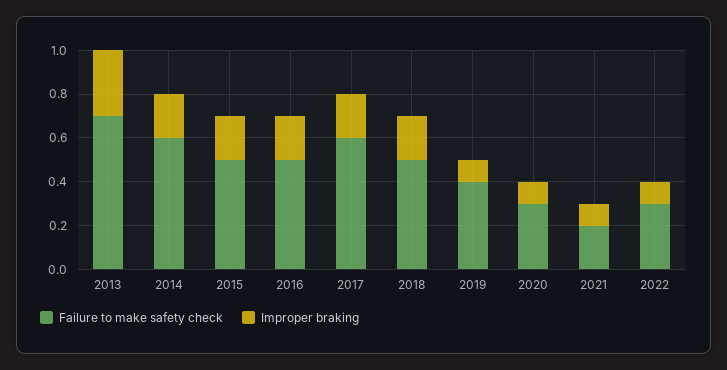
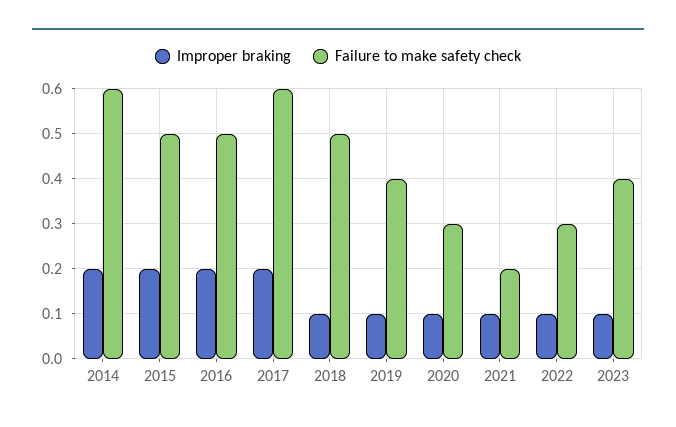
Failure to make safety check, 2013: 0.7 -> none
Improper braking, 2013: 0.3 -> none
Improper braking, 2018: 0.2 -> 0.1
Improper braking, 2023: none -> 0.1
Failure to make safety check, 2023: none -> 0.4

